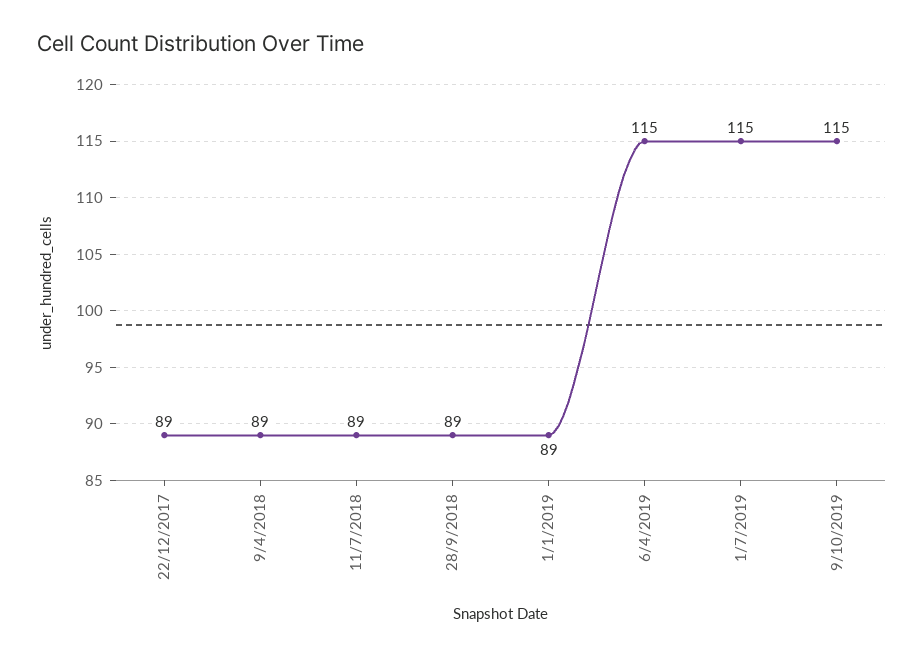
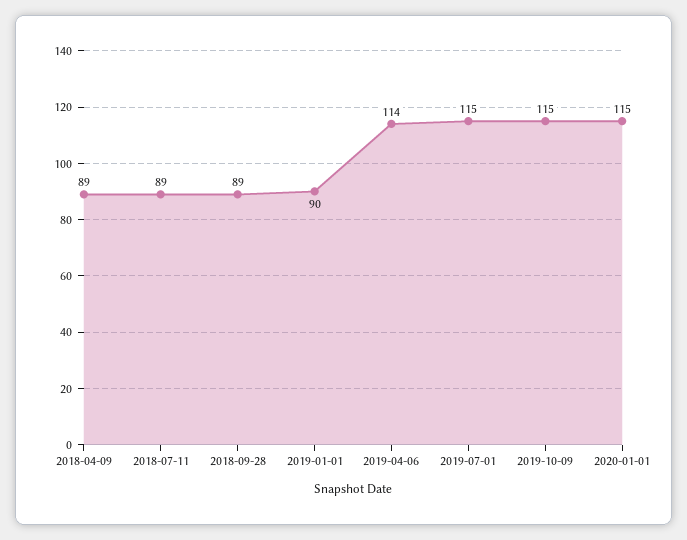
22/12/2017: 89 -> none
1/1/2019: 89 -> 90
6/4/2019: 115 -> 114
2020-01-01: none -> 115

